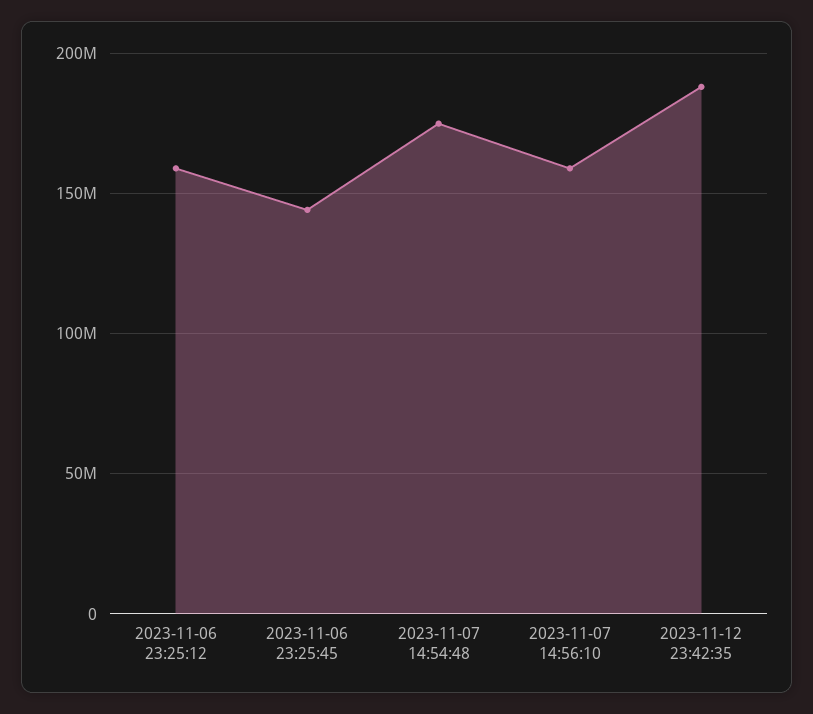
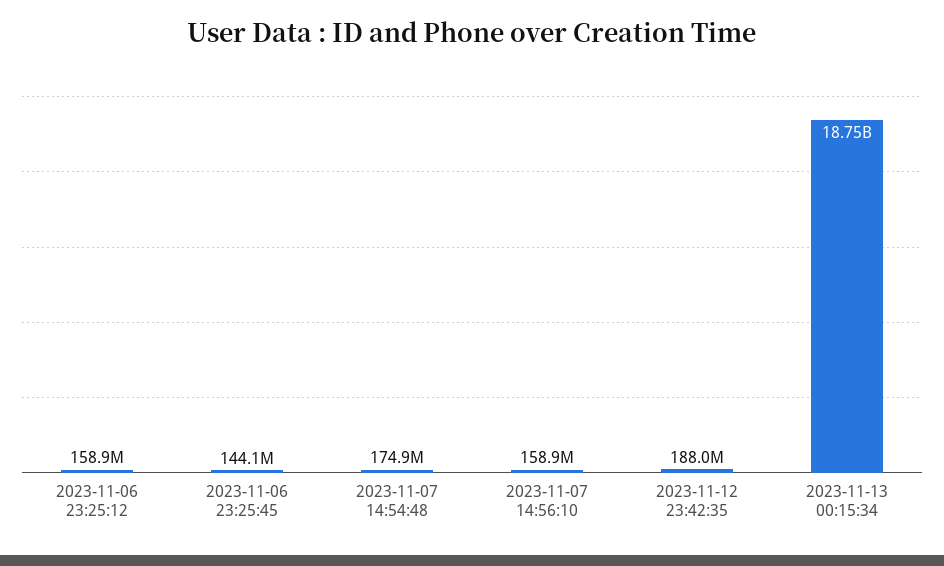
2023-11-13 00:15:34: none -> 18750000000

